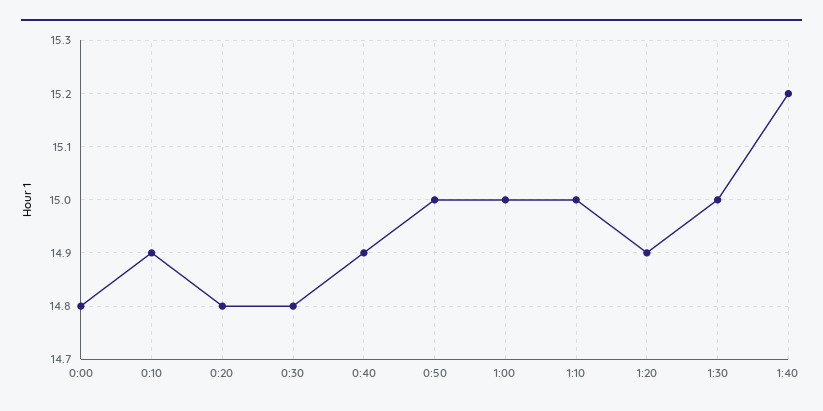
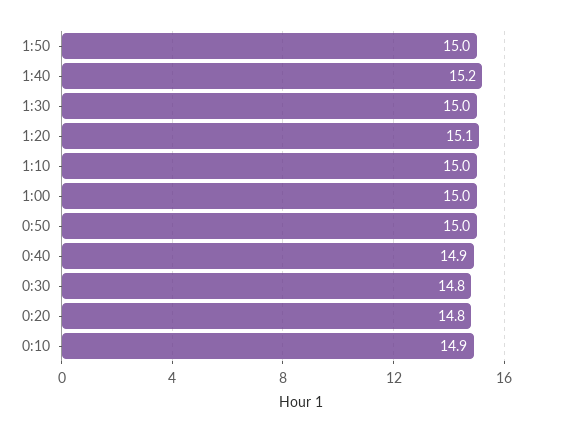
0:00: 14.8 -> none
1:20: 14.9 -> 15.1
1:50: none -> 15

